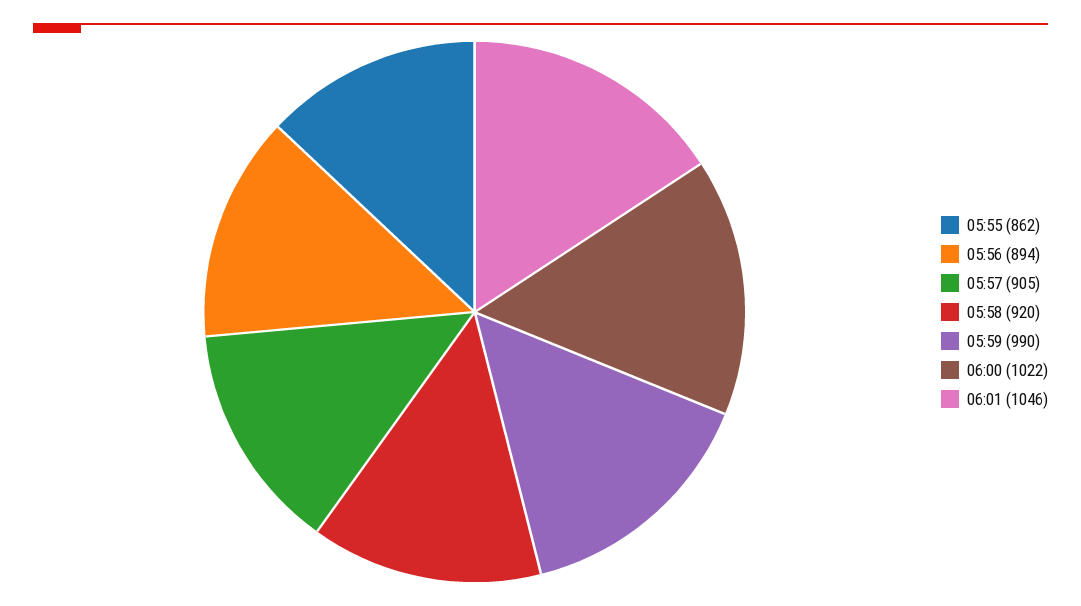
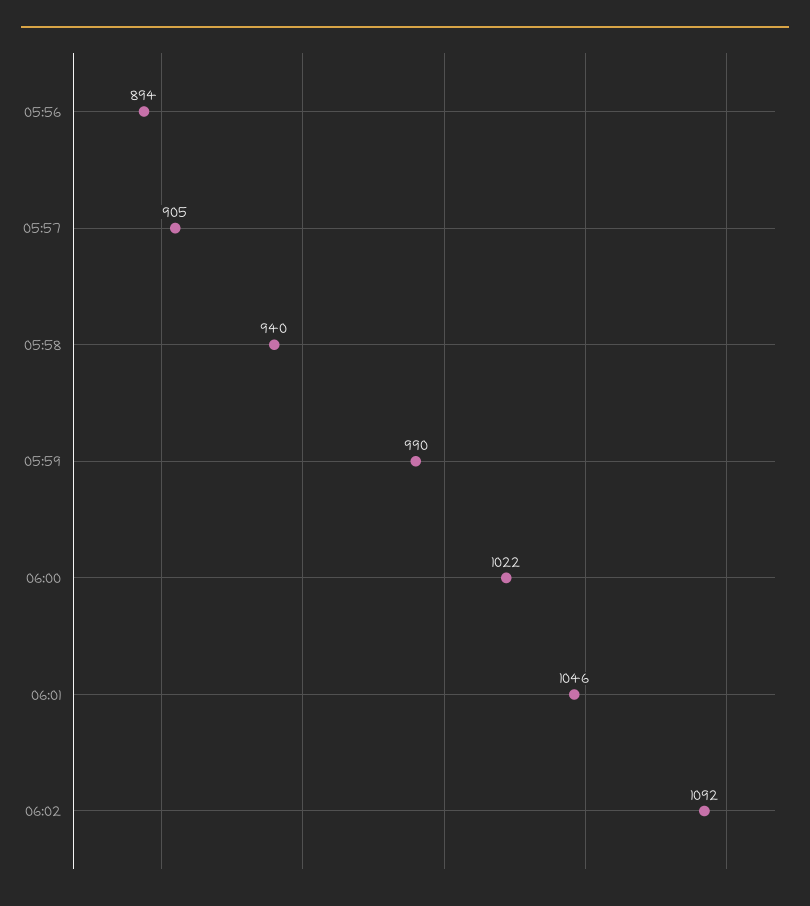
05:55: 862 -> none
05:58: 920 -> 940
06:02: none -> 1092

